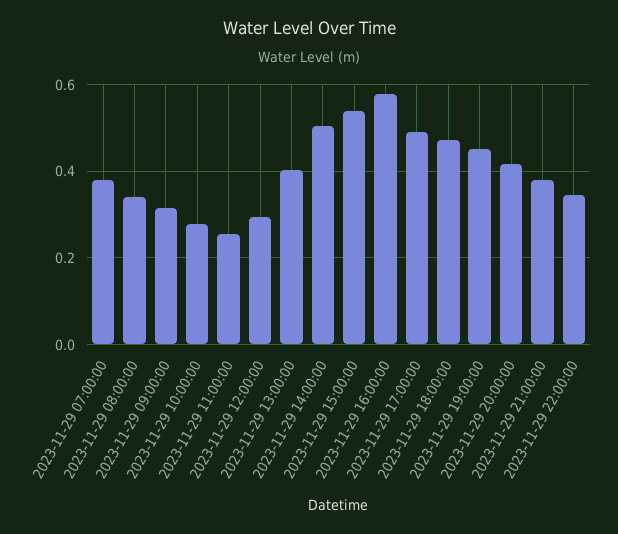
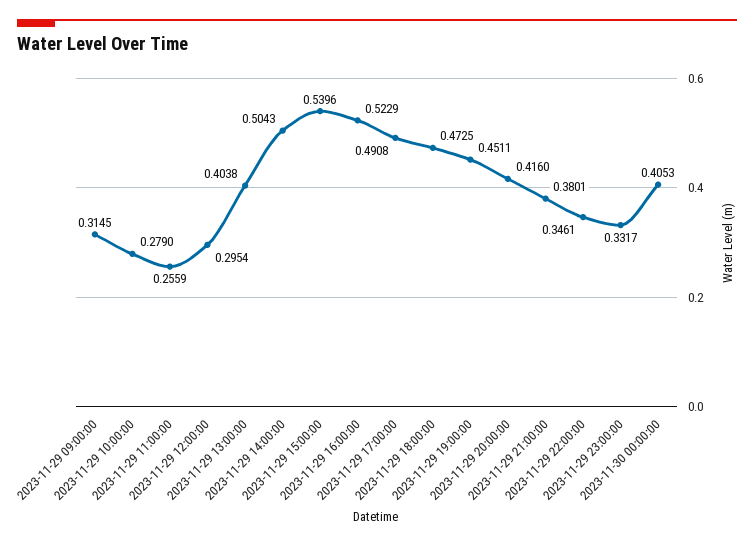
2023-11-29 07:00:00: 0.38 -> none
2023-11-29 08:00:00: 0.34 -> none
2023-11-29 16:00:00: 0.58 -> 0.5229
2023-11-29 23:00:00: none -> 0.3317
2023-11-30 00:00:00: none -> 0.4053

